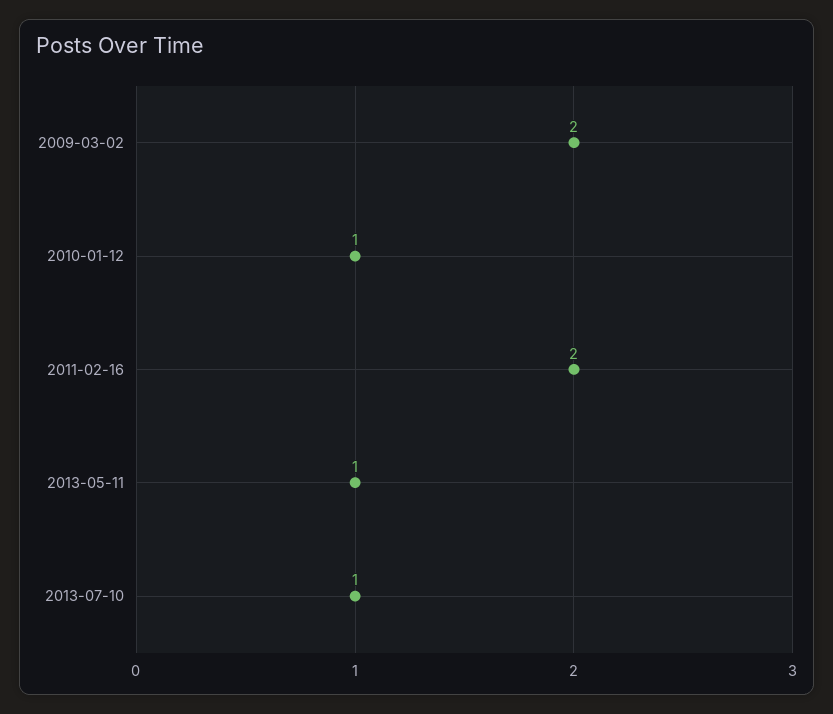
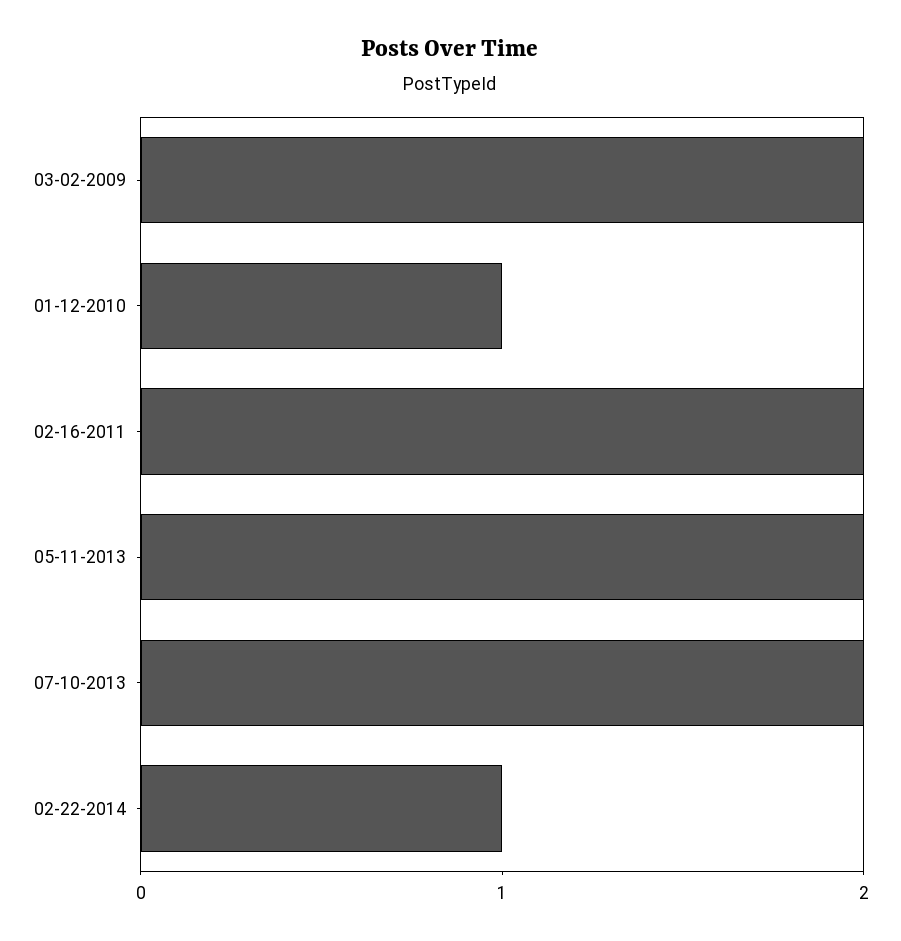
2013-05-11: 1 -> 2
2013-07-10: 1 -> 2
02-22-2014: none -> 1

